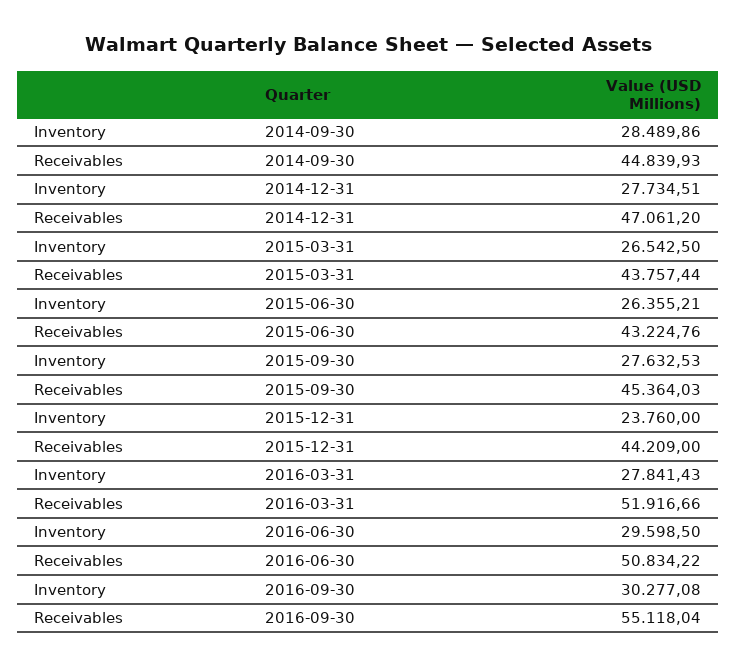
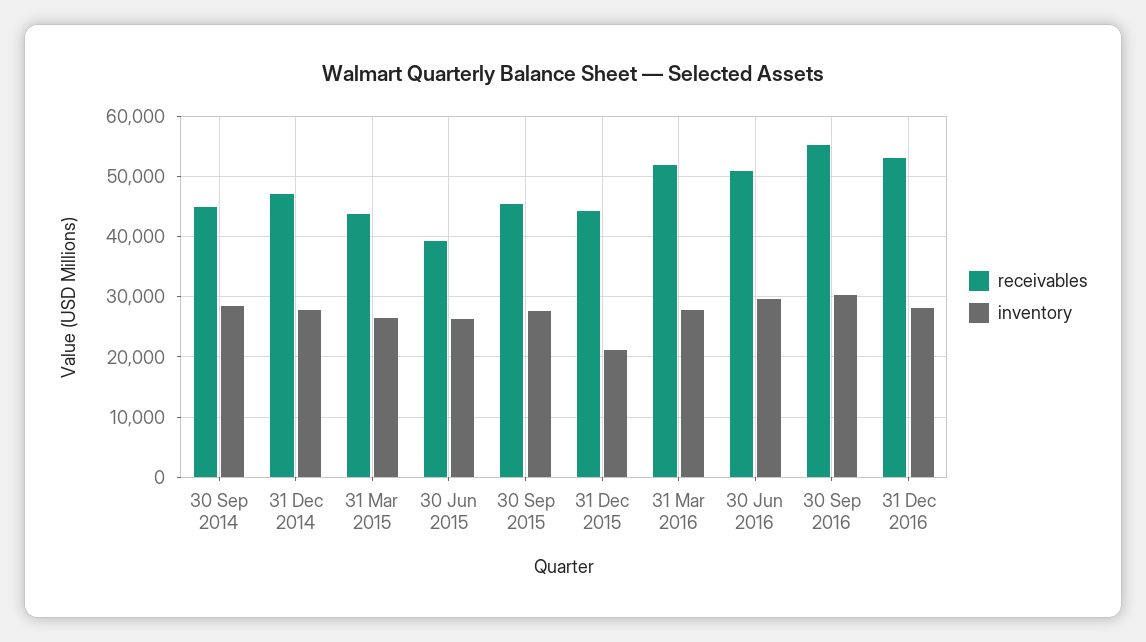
Receivables, 2015-06-30: 43224.76 -> 39000
Inventory, 2015-12-31: 23760 -> 21000
Receivables, 31 Dec 2016: none -> 53000
Inventory, 31 Dec 2016: none -> 28000

